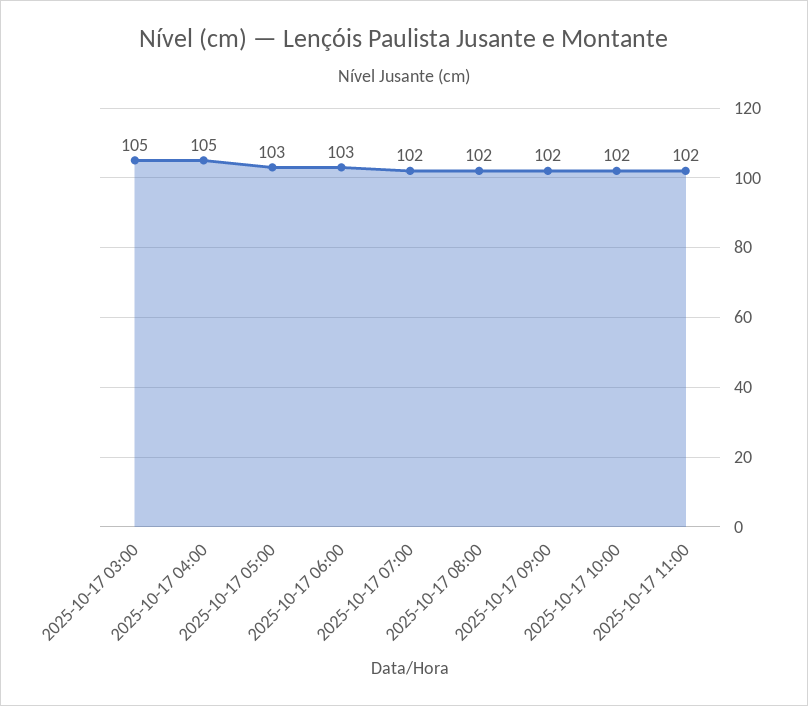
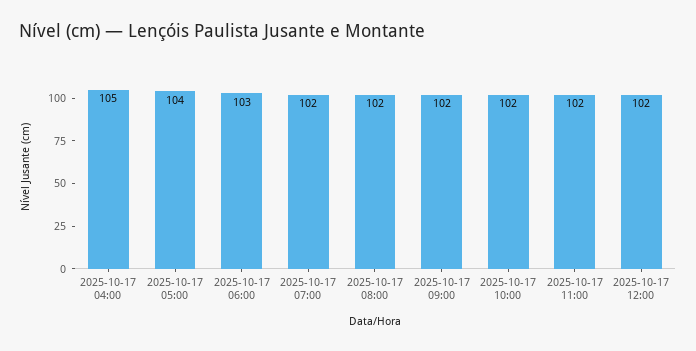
2025-10-17 03:00: 105 -> none
2025-10-17 05:00: 103 -> 104
2025-10-17 12:00: none -> 102

